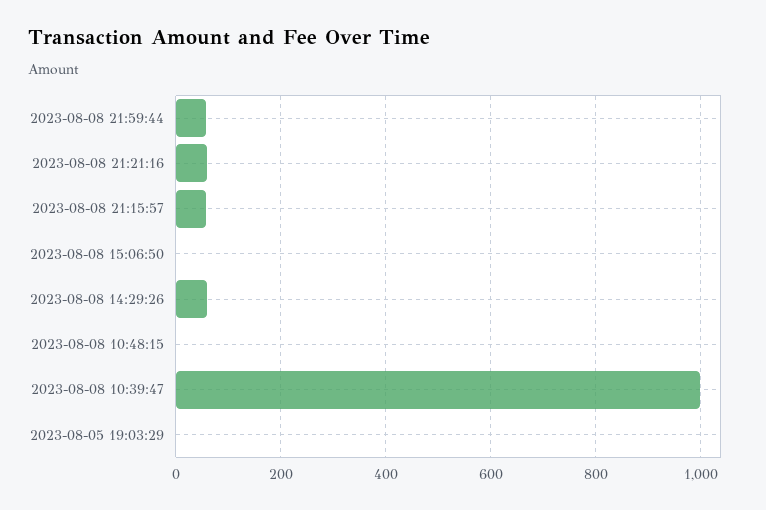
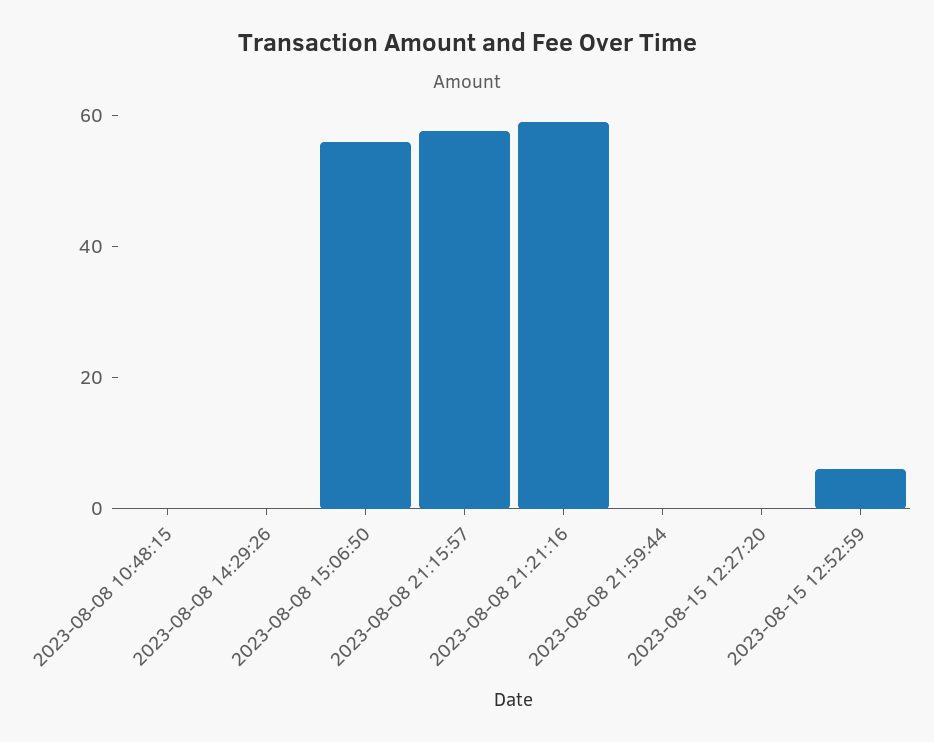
2023-08-08 21:59:44: 60 -> 0
2023-08-08 15:06:50: 0 -> 55
2023-08-08 14:29:26: 60 -> 0
2023-08-08 10:39:47: 1000 -> none
2023-08-05 19:03:29: 0 -> none
2023-08-15 12:27:20: none -> 0
2023-08-15 12:52:59: none -> 5

